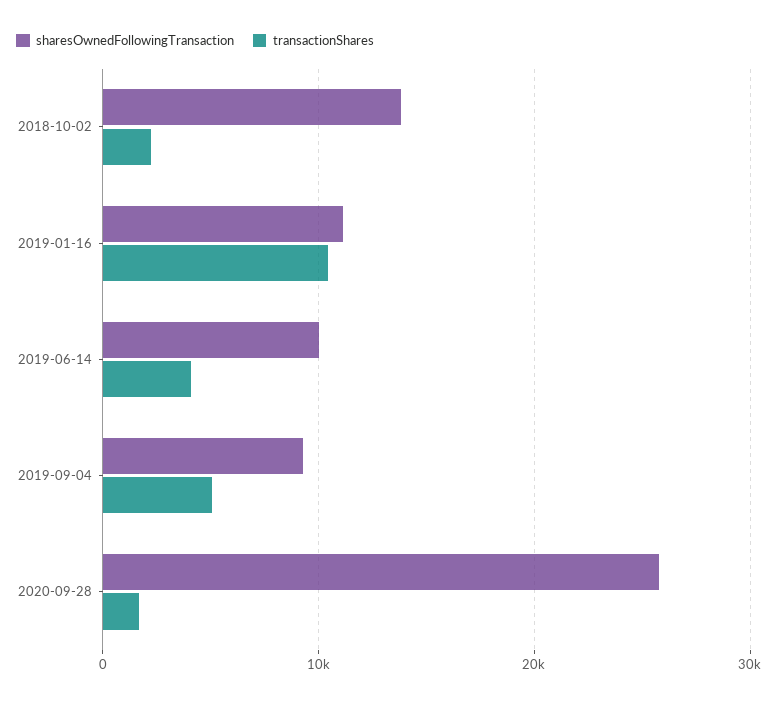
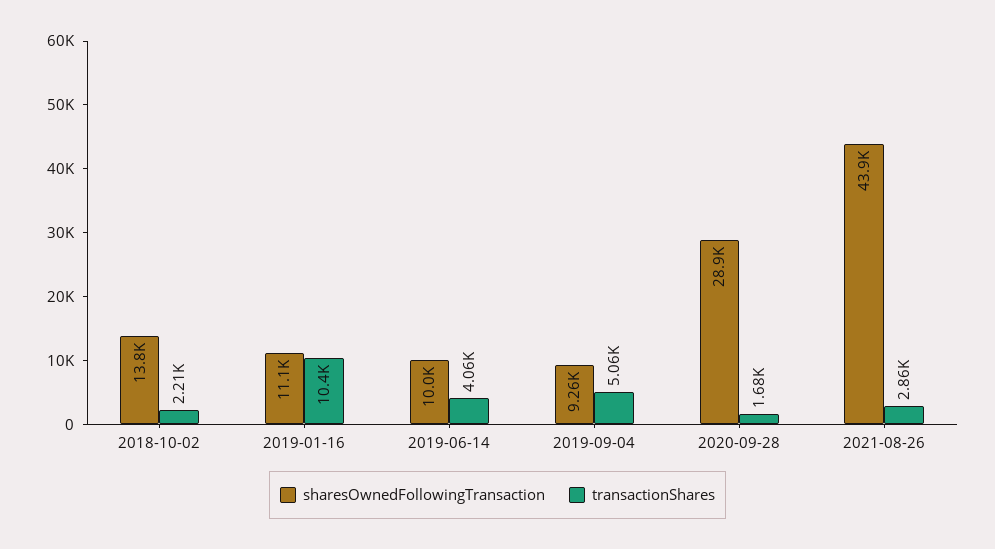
sharesOwnedFollowingTransaction, 2020-09-28: 26000 -> 28900
sharesOwnedFollowingTransaction, 2021-08-26: none -> 43900
transactionShares, 2021-08-26: none -> 2860

